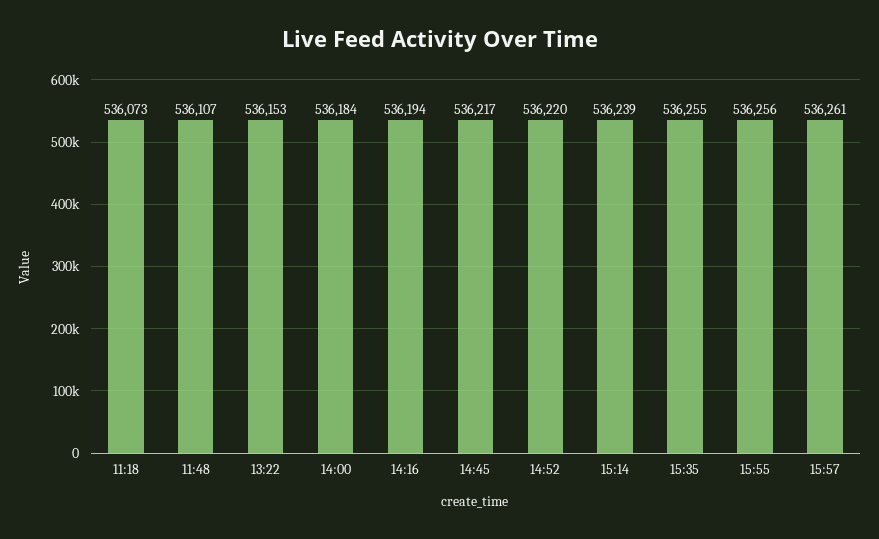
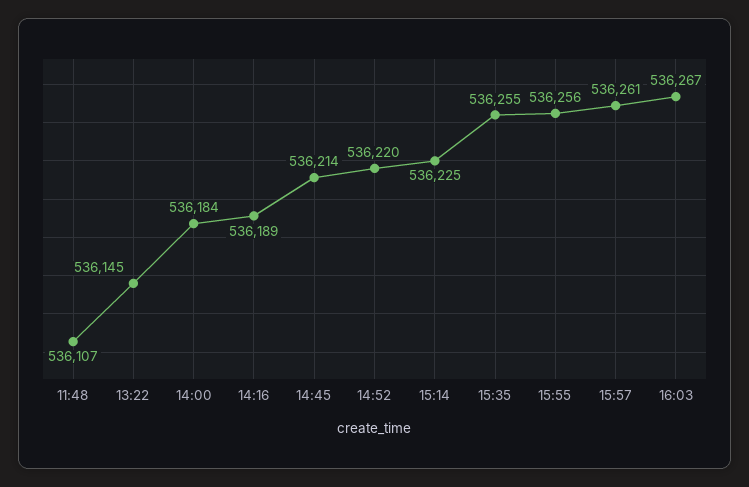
11:18: 536073 -> none
13:22: 536153 -> 536145
14:16: 536194 -> 536189
14:45: 536217 -> 536214
15:14: 536239 -> 536225
16:03: none -> 536267

